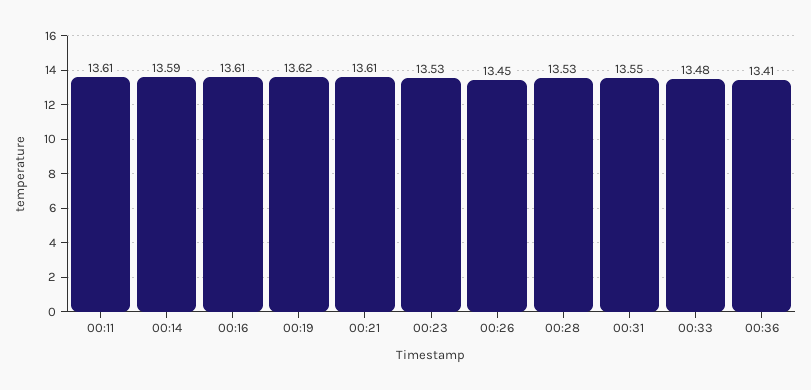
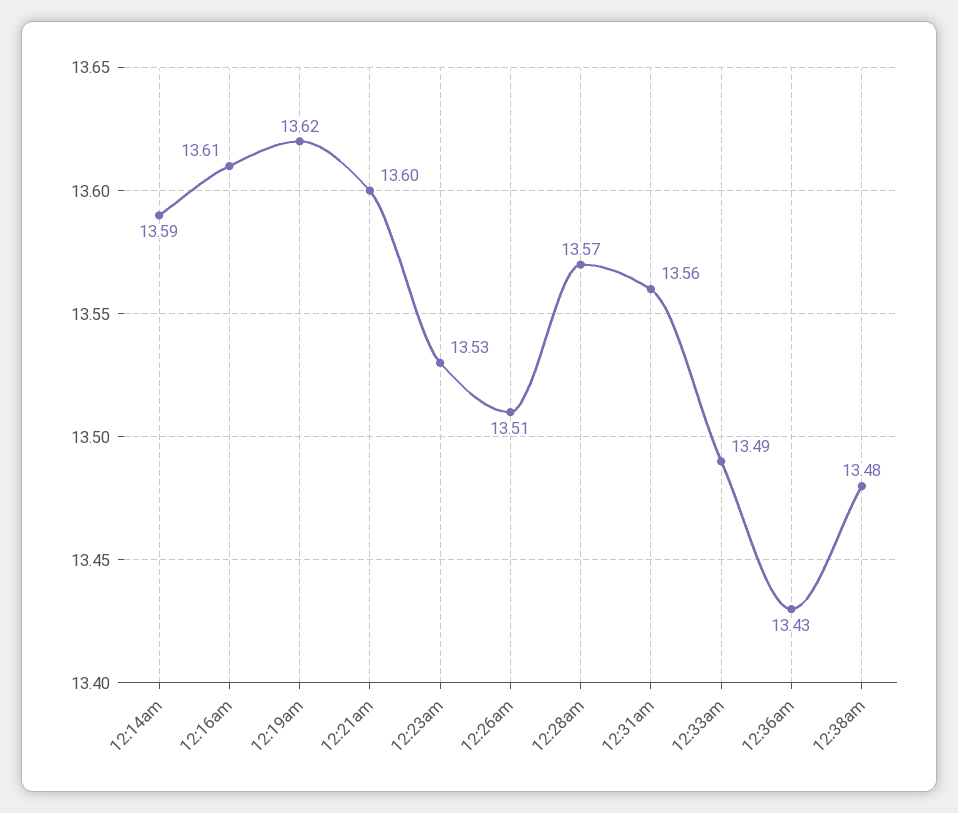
00:11: 13.61 -> none
00:21: 13.61 -> 13.6
00:26: 13.45 -> 13.51
00:28: 13.53 -> 13.57
00:31: 13.55 -> 13.56
00:33: 13.48 -> 13.49
00:36: 13.41 -> 13.43
12:38am: none -> 13.48

